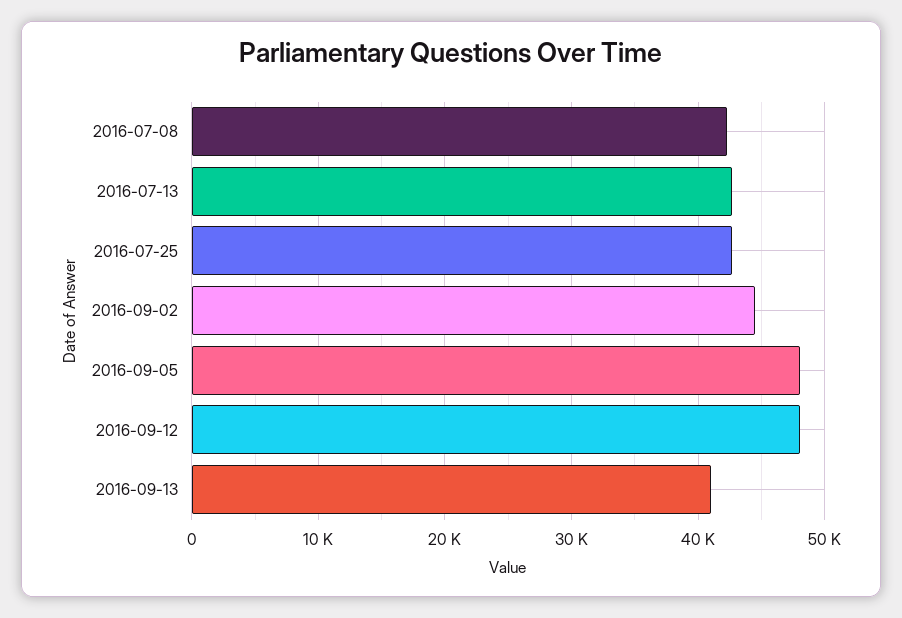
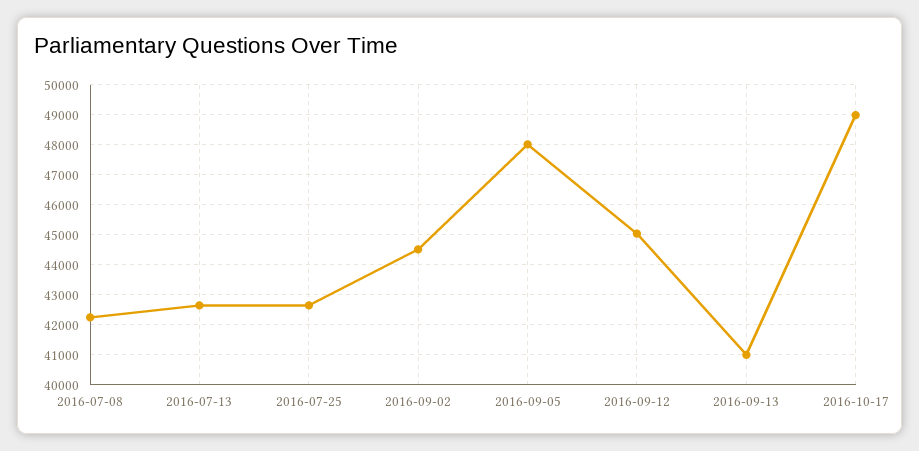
2016-09-12: 48000 -> 45000
2016-10-17: none -> 49000

